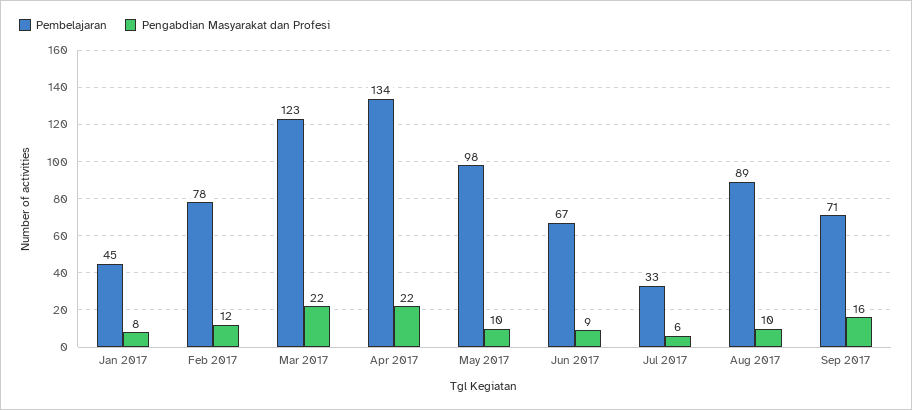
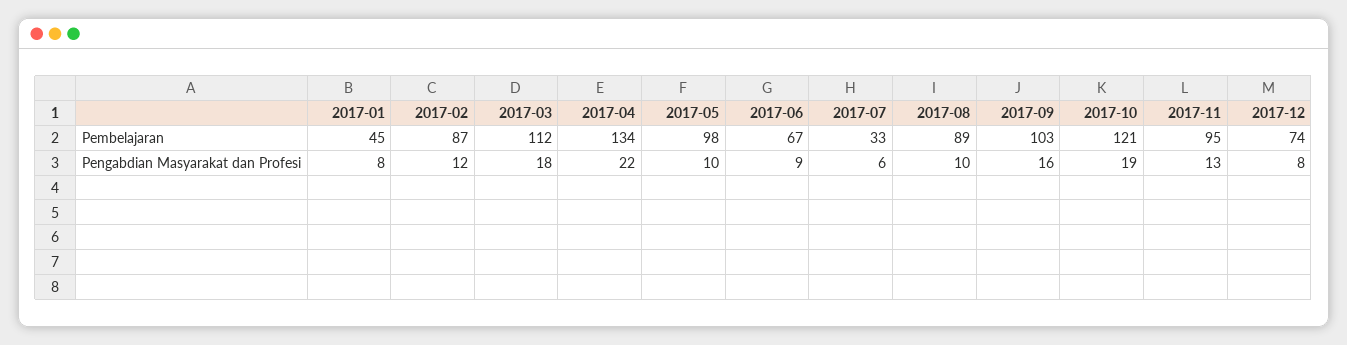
Pembelajaran, Feb 2017: 78 -> 87
Pembelajaran, Mar 2017: 123 -> 112
Pengabdian Masyarakat dan Profesi, Mar 2017: 22 -> 18
Pembelajaran, Sep 2017: 71 -> 103
Pembelajaran, 2017-10: none -> 121
Pembelajaran, 2017-11: none -> 95
Pembelajaran, 2017-12: none -> 74
Pengabdian Masyarakat dan Profesi, 2017-10: none -> 19
Pengabdian Masyarakat dan Profesi, 2017-11: none -> 13
Pengabdian Masyarakat dan Profesi, 2017-12: none -> 8

